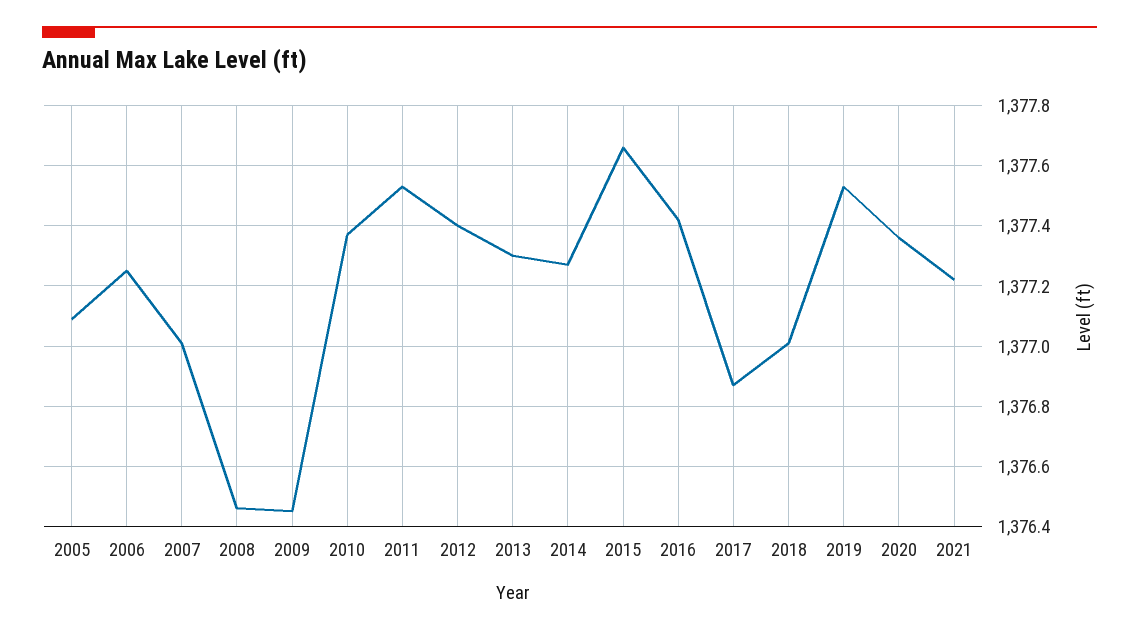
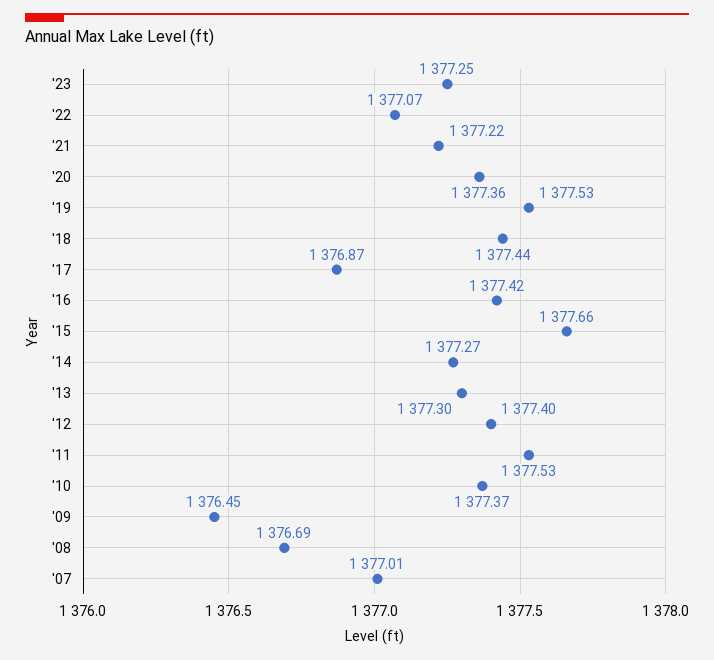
2005: 1377.1 -> none
2006: 1377.25 -> none
2008: 1376.45 -> 1376.69
2018: 1377 -> 1377.44
'23: none -> 1377.25
'22: none -> 1377.07

